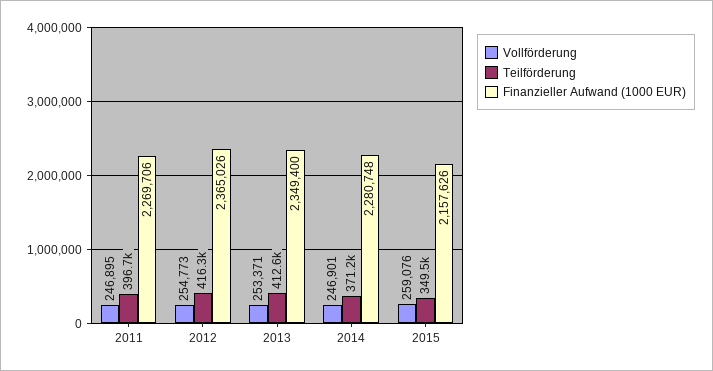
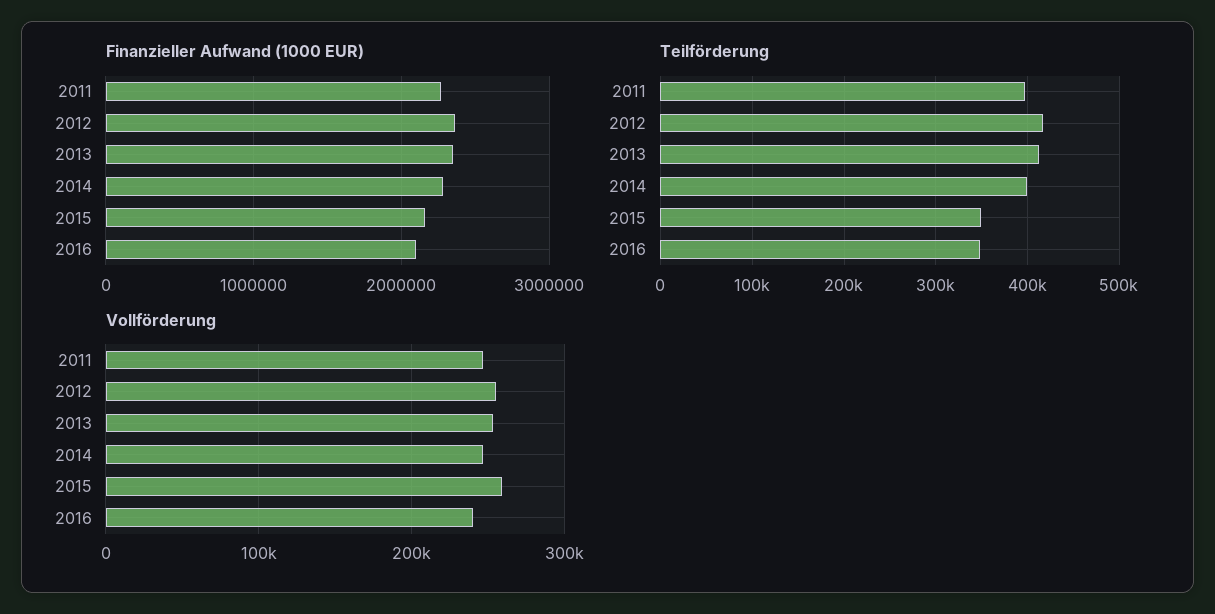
Teilförderung, 2014: 371200 -> 400000
Finanzieller Aufwand (1000 EUR), 2016: none -> 2100000
Teilförderung, 2016: none -> 350000
Vollförderung, 2016: none -> 240000

